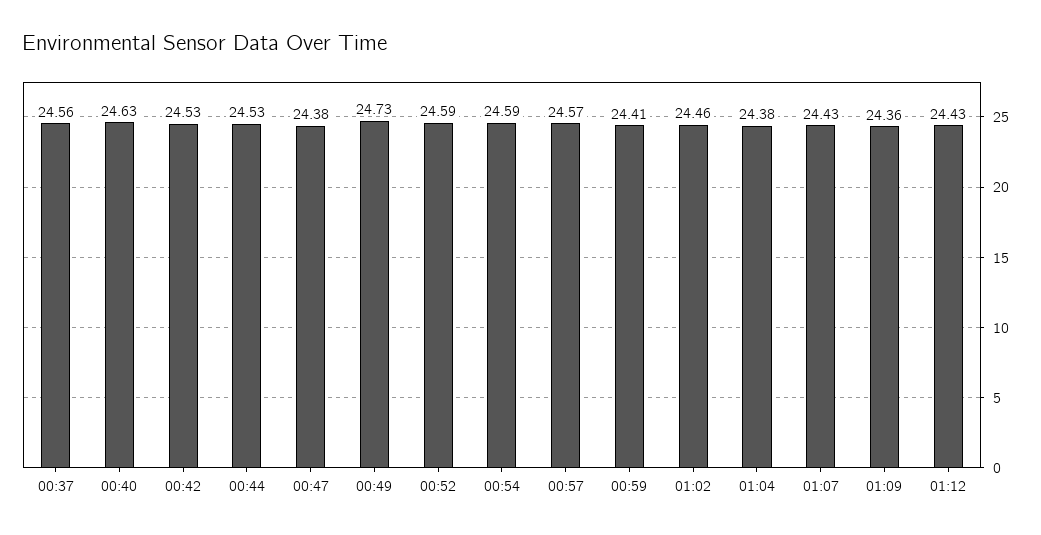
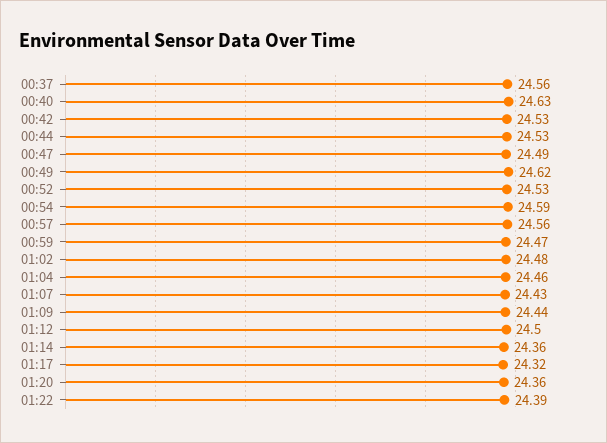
00:47: 24.38 -> 24.49
00:49: 24.73 -> 24.62
00:52: 24.59 -> 24.53
00:57: 24.57 -> 24.56
00:59: 24.41 -> 24.47
01:02: 24.46 -> 24.48
01:04: 24.38 -> 24.46
01:09: 24.36 -> 24.44
01:12: 24.43 -> 24.5
01:14: none -> 24.36
01:17: none -> 24.32
01:20: none -> 24.36
01:22: none -> 24.39

